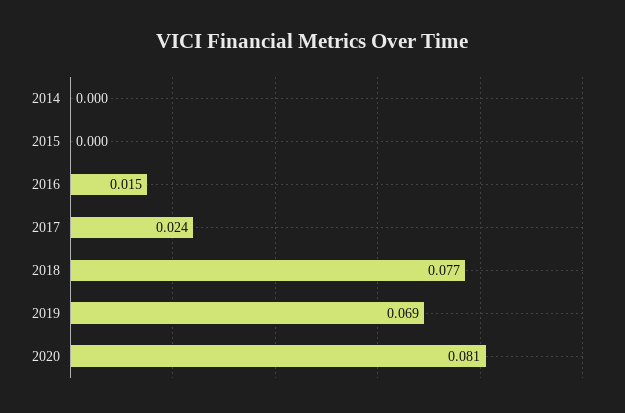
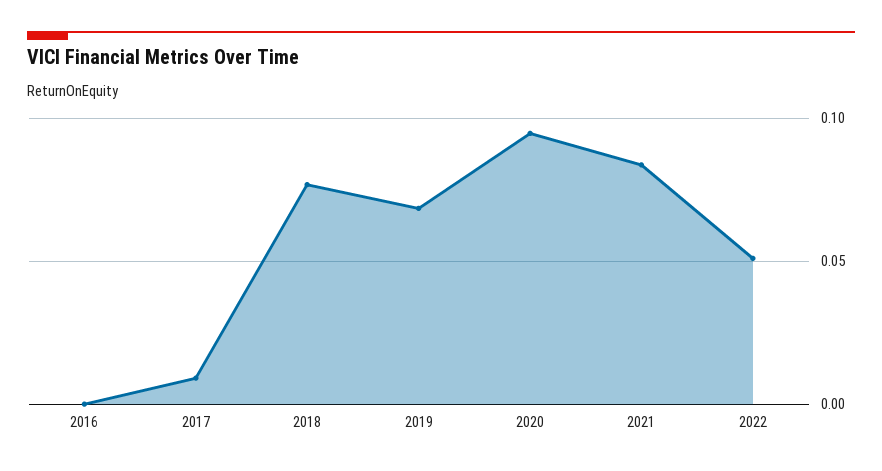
2014: 0 -> none
2015: 0 -> none
2016: 0.015 -> 0
2017: 0.024 -> 0.01
2020: 0.081 -> 0.095
2021: none -> 0.085
2022: none -> 0.05

